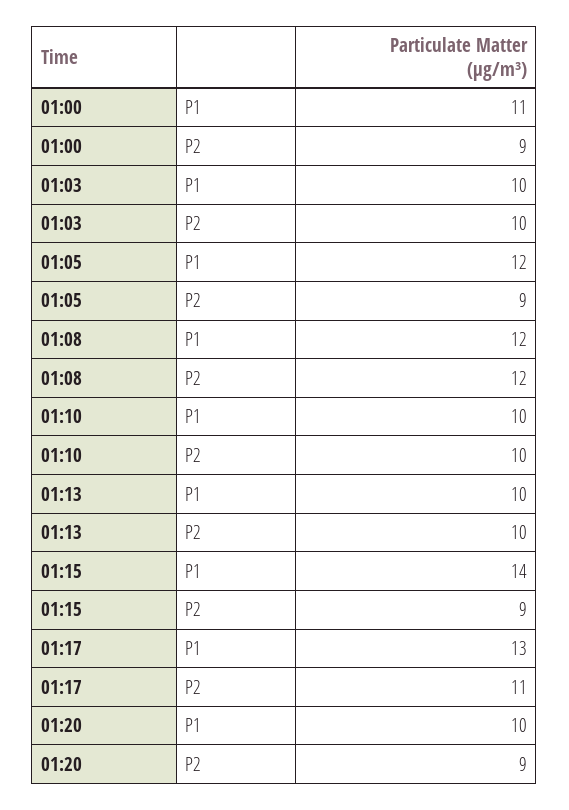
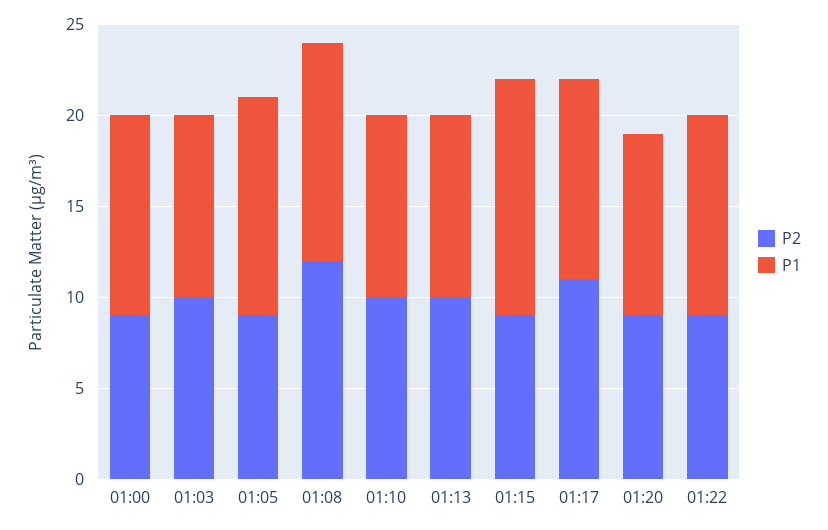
P1, 01:15: 14 -> 13
P1, 01:17: 13 -> 11
P2, 01:22: none -> 9
P1, 01:22: none -> 11

